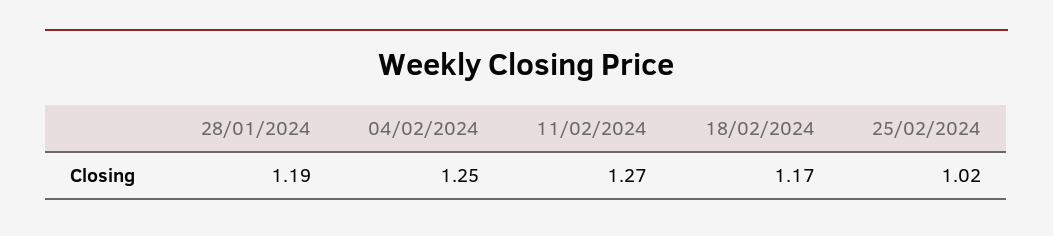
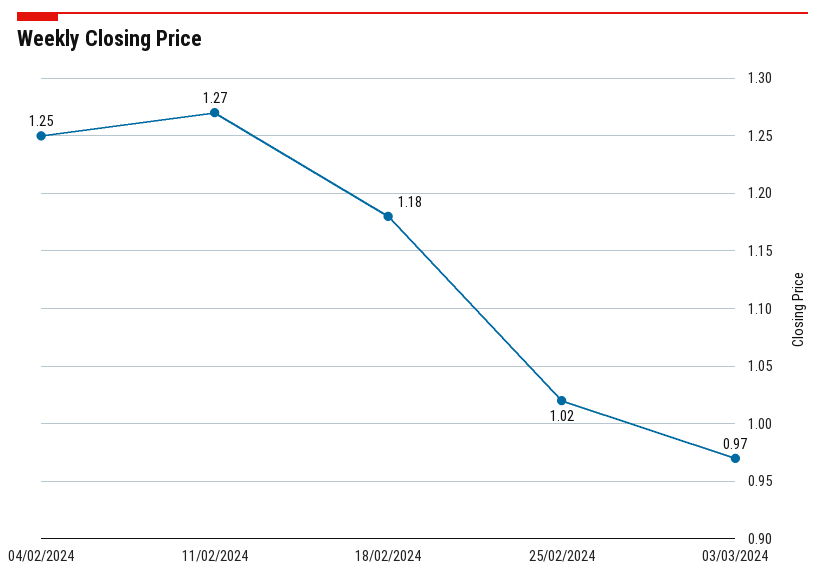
28/01/2024: 1.19 -> none
18/02/2024: 1.17 -> 1.18
03/03/2024: none -> 0.97

